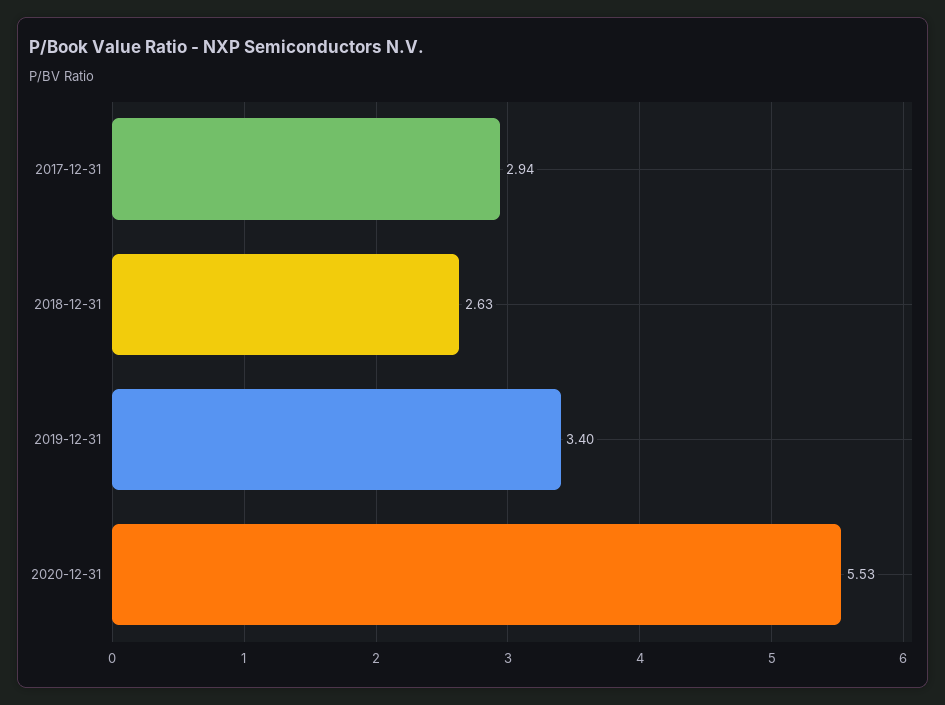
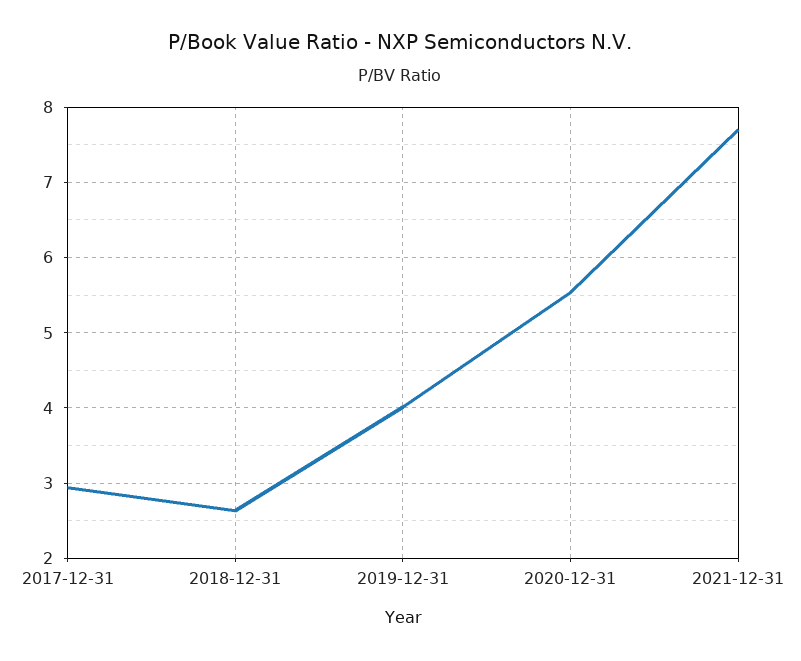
2019-12-31: 3.4 -> 4
2021-12-31: none -> 7.7

